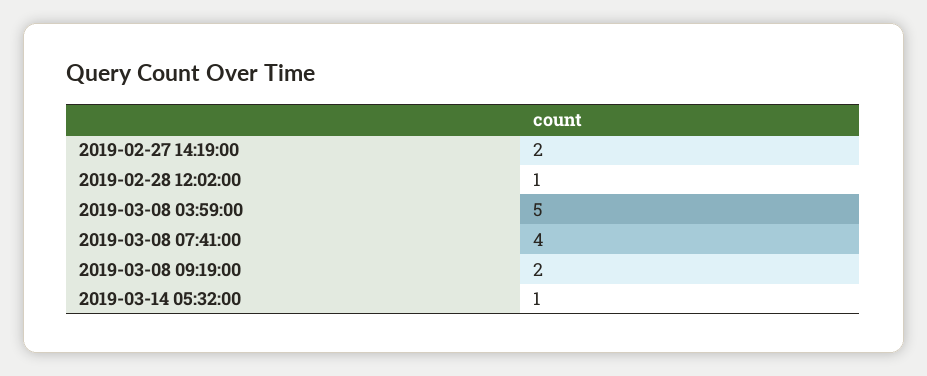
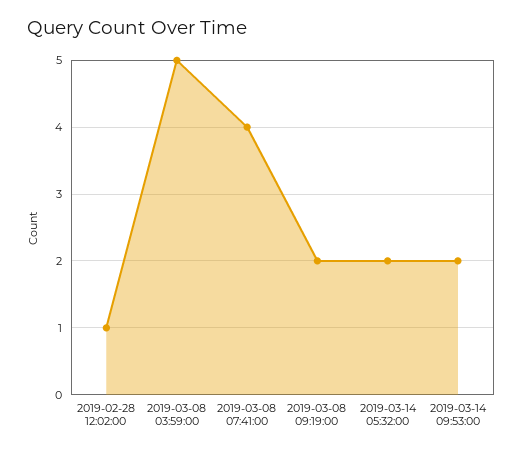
2019-02-27 14:19:00: 2 -> none
2019-03-14 05:32:00: 1 -> 2
2019-03-14 09:53:00: none -> 2

